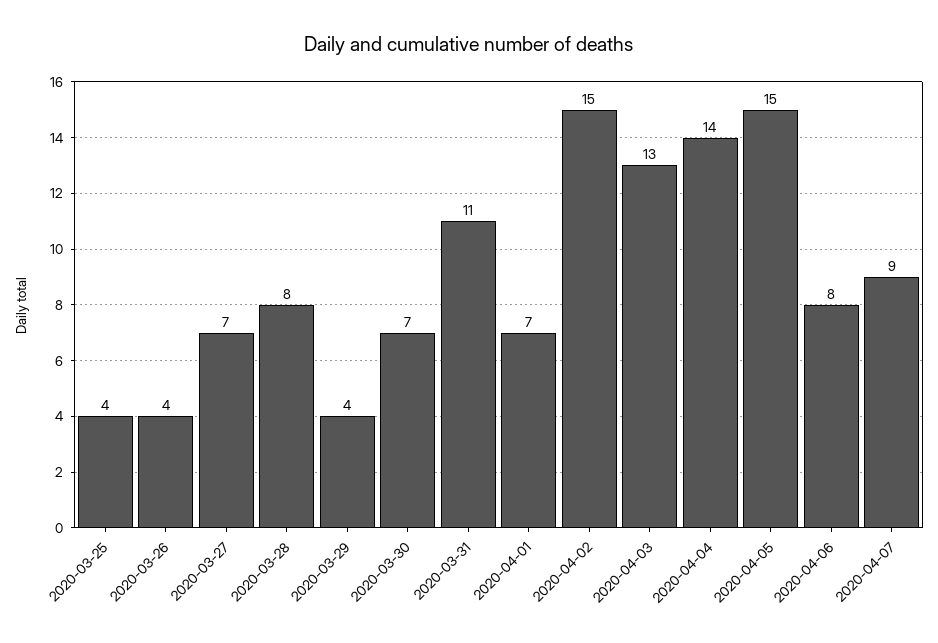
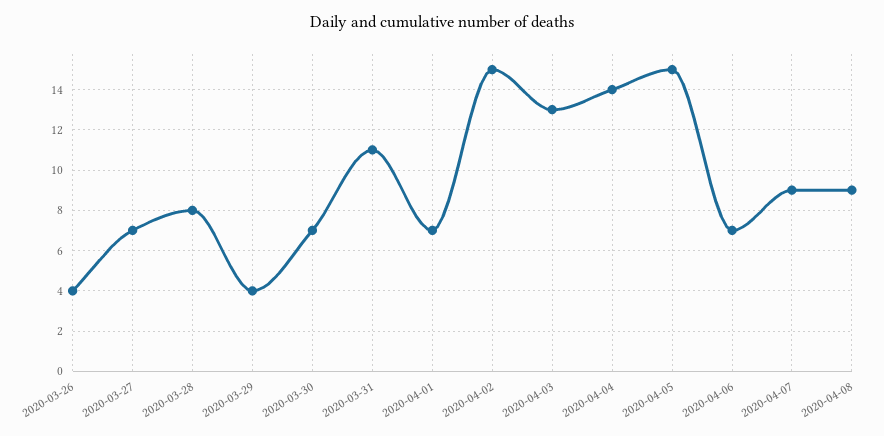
2020-03-25: 4 -> none
2020-04-06: 8 -> 7
2020-04-08: none -> 9

